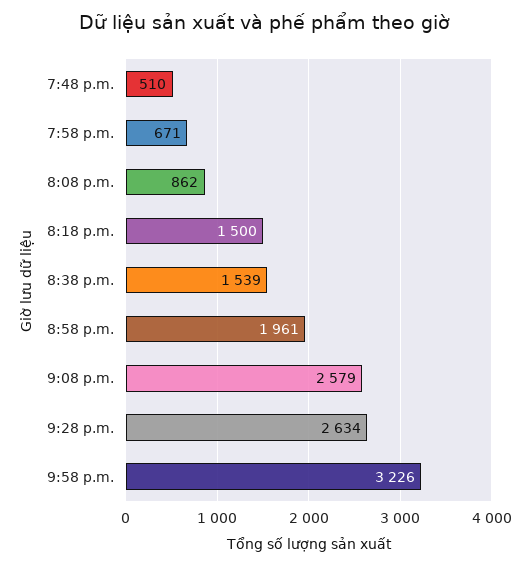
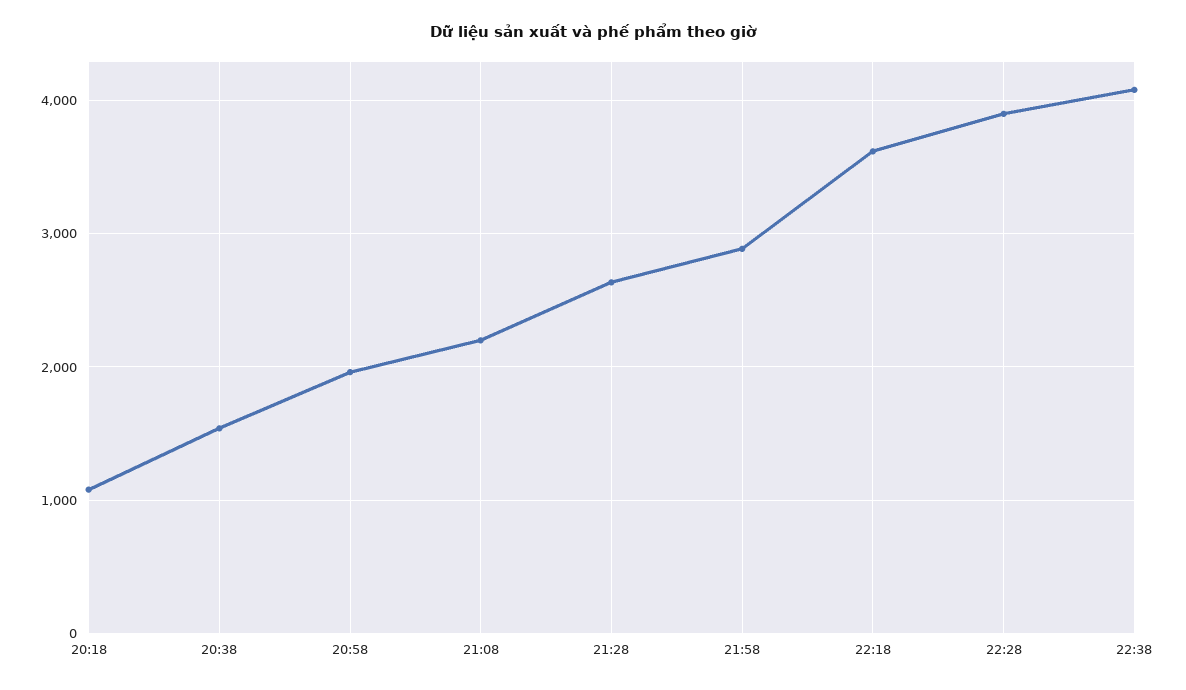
7:48 p.m.: 510 -> none
7:58 p.m.: 671 -> none
8:08 p.m.: 862 -> none
8:18 p.m.: 1500 -> 1100
9:08 p.m.: 2579 -> 2200
9:58 p.m.: 3226 -> 2900
22:18: none -> 3600
22:28: none -> 3900
22:38: none -> 4100

